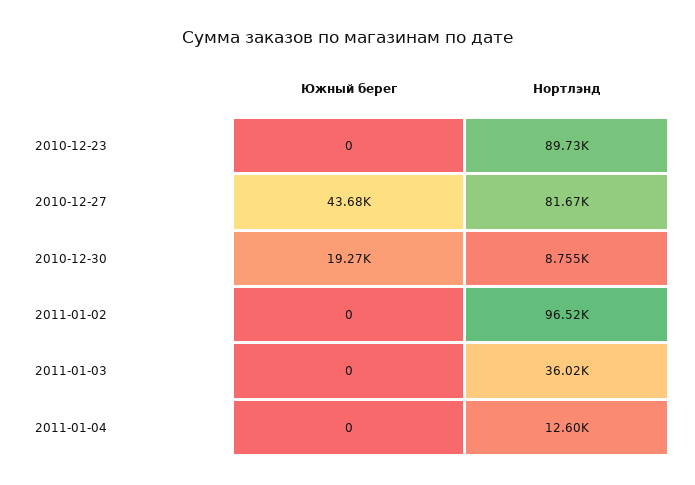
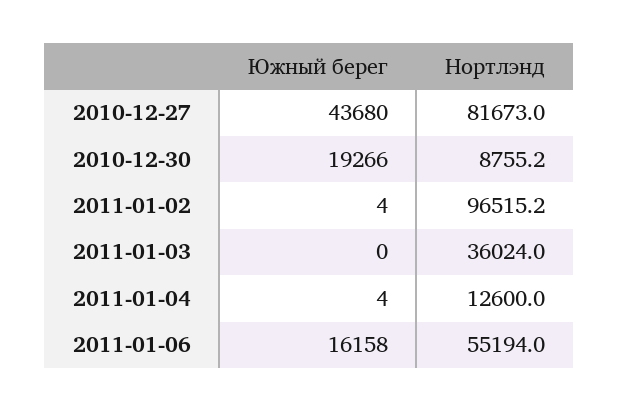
Южный берег, 2010-12-23: 0 -> none
Нортлэнд, 2010-12-23: 89730 -> none
Южный берег, 2011-01-02: 0 -> 4
Южный берег, 2011-01-04: 0 -> 4
Южный берег, 2011-01-06: none -> 16158
Нортлэнд, 2011-01-06: none -> 55194

